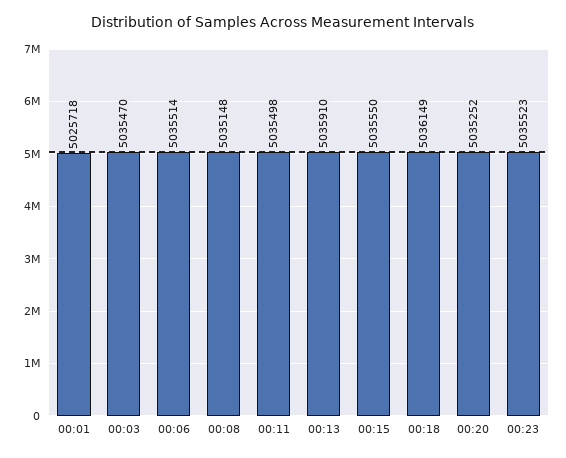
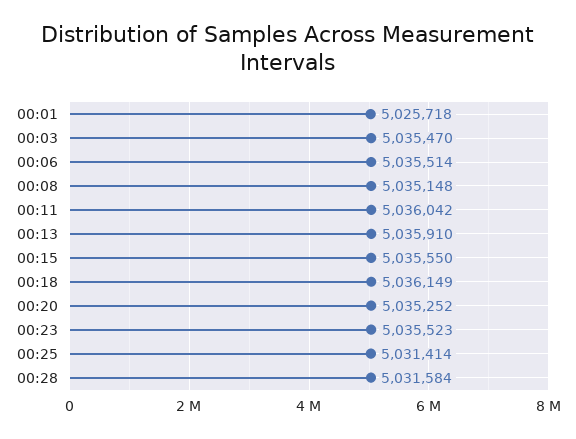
00:11: 5035498 -> 5036042
00:25: none -> 5031414
00:28: none -> 5031584

